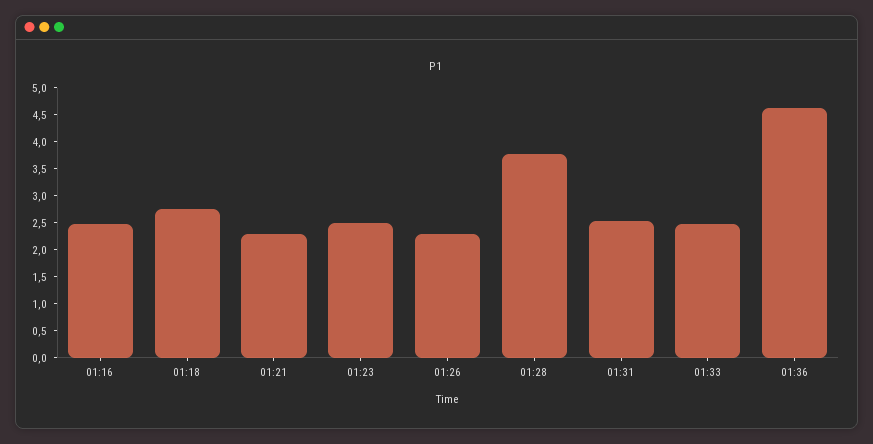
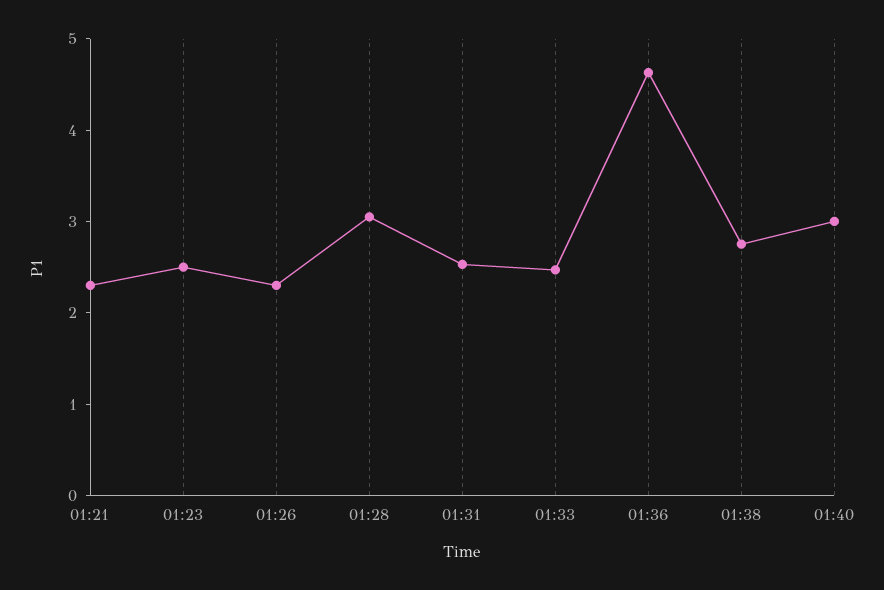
01:16: 2.5 -> none
01:18: 2.75 -> none
01:28: 3.75 -> 3
01:38: none -> 2.8
01:40: none -> 3

